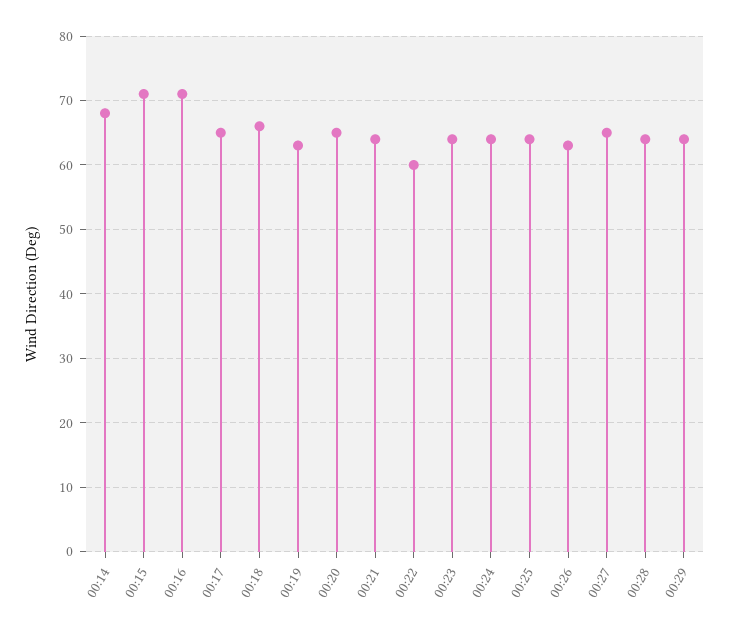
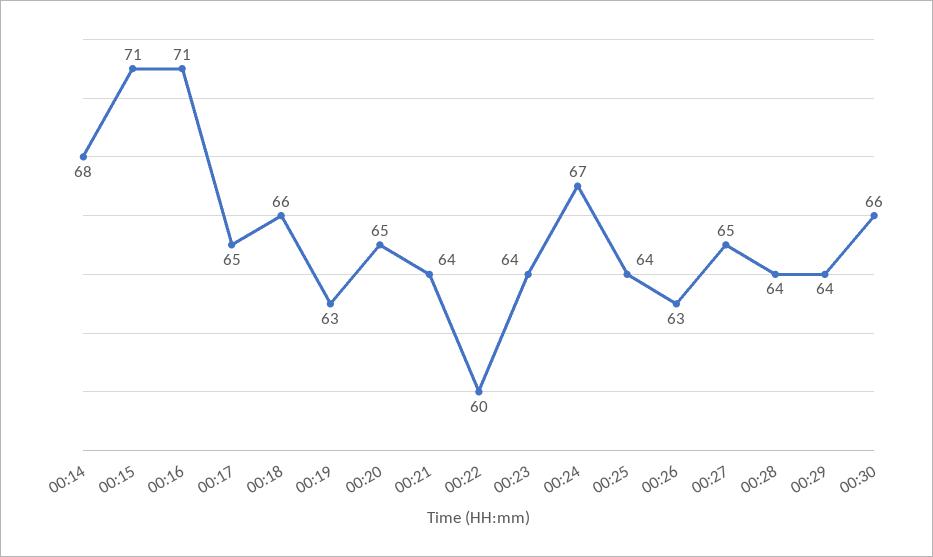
00:24: 64 -> 67
00:30: none -> 66

